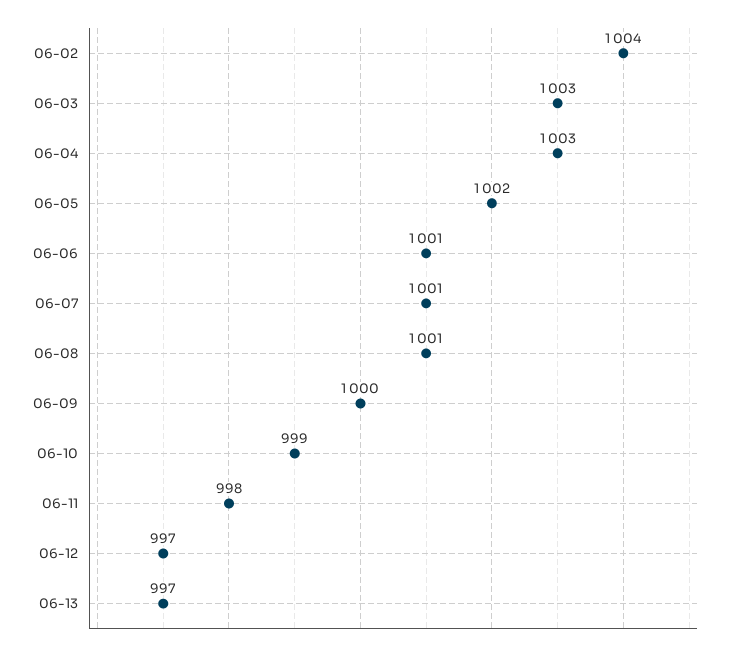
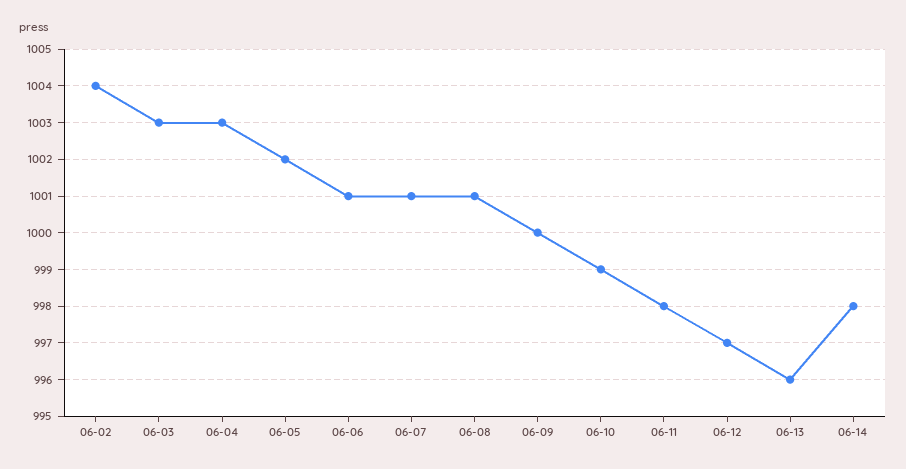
06-13: 997 -> 996
06-14: none -> 998

